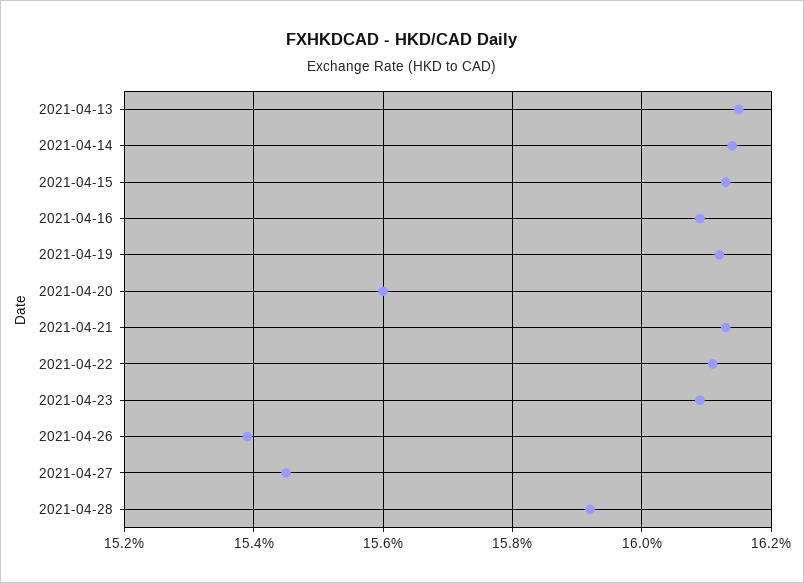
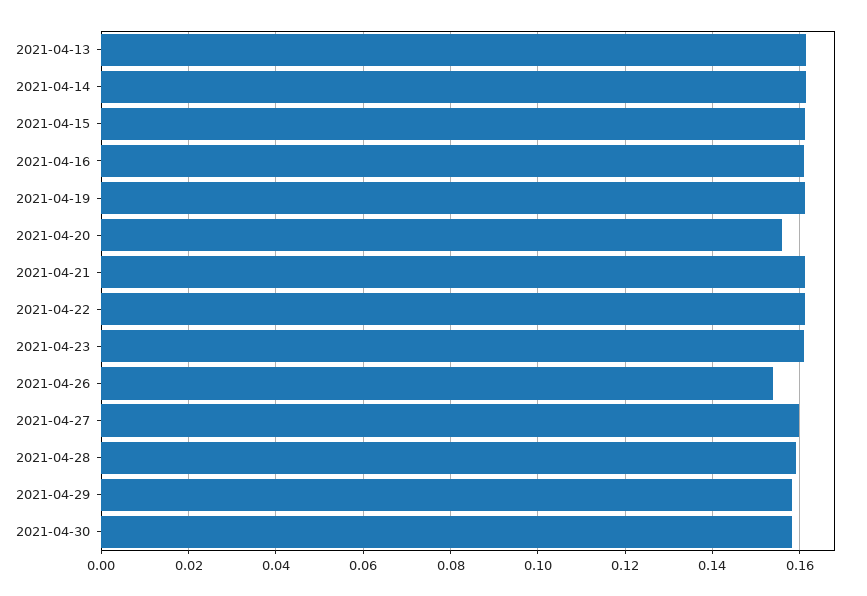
2021-04-27: 0.1545 -> 0.16
2021-04-29: none -> 0.158
2021-04-30: none -> 0.158

